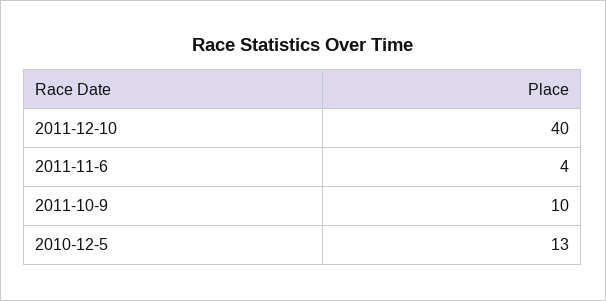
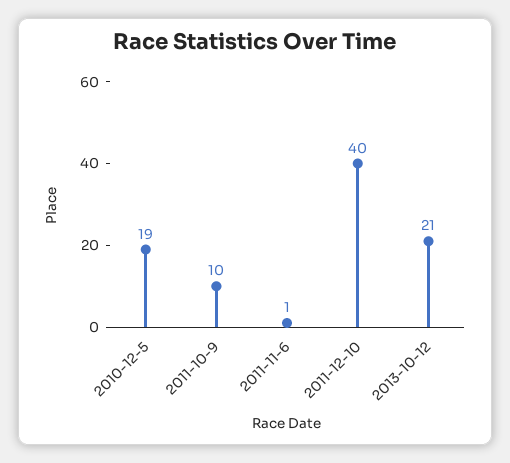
2011-11-6: 4 -> 1
2010-12-5: 13 -> 19
2013-10-12: none -> 21

